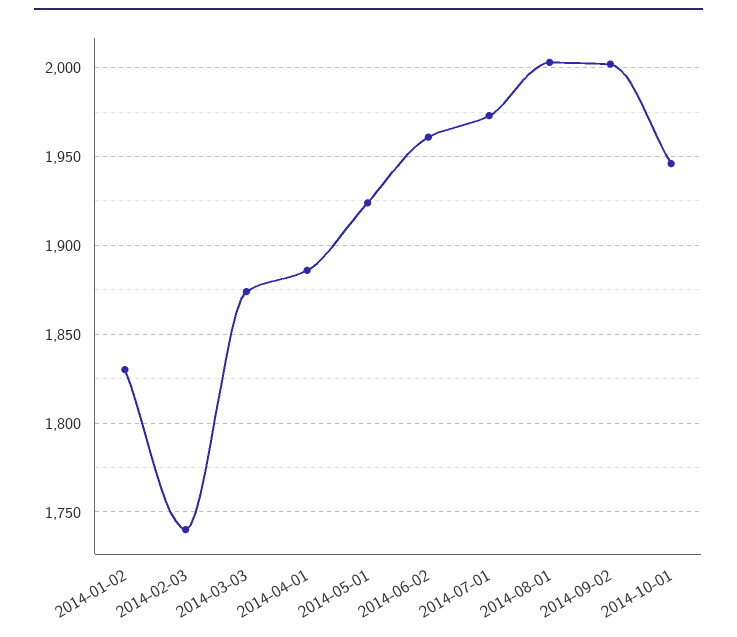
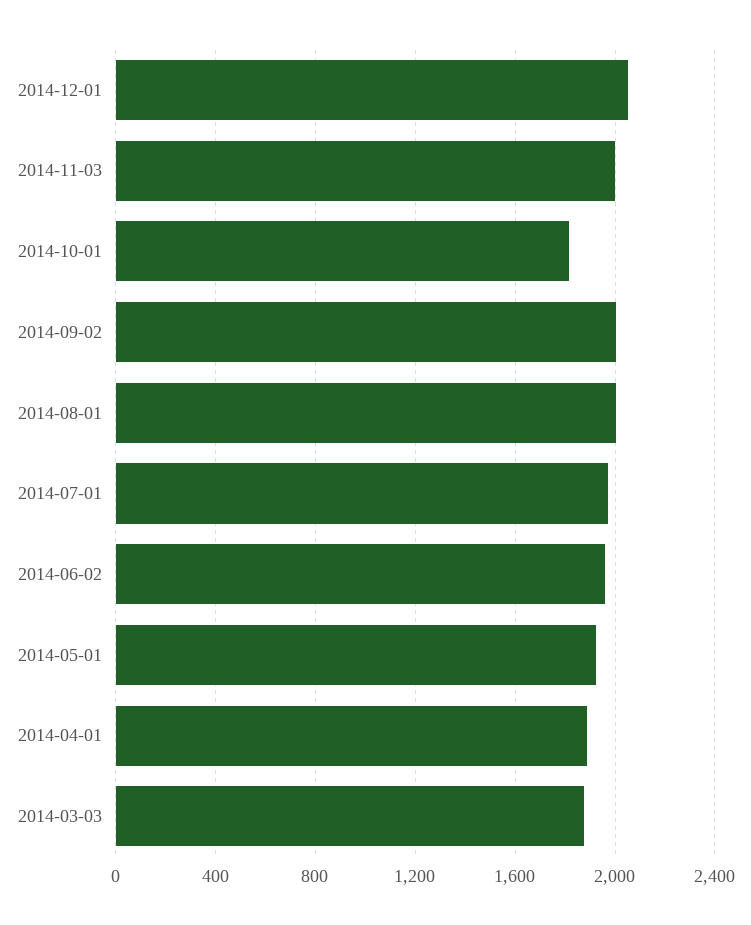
2014-01-02: 1830 -> none
2014-02-03: 1740 -> none
2014-10-01: 1945 -> 1800
2014-12-01: none -> 2050
2014-11-03: none -> 2000

